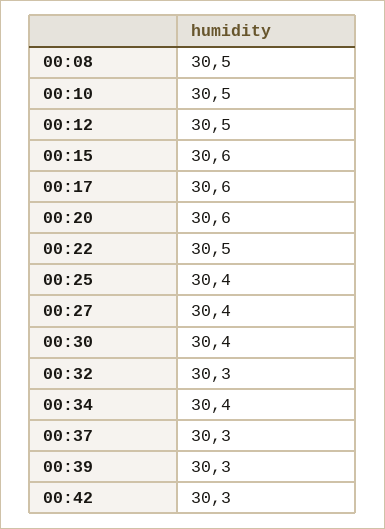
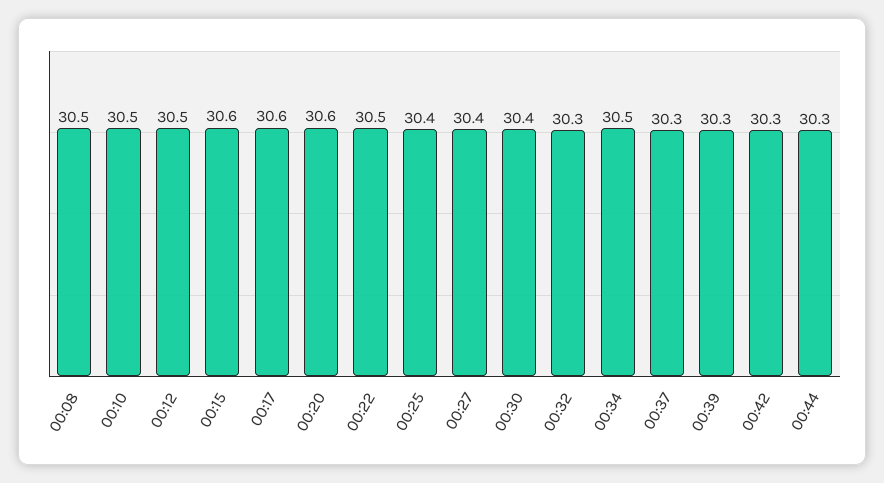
00:34: 30.4 -> 30.5
00:44: none -> 30.3

